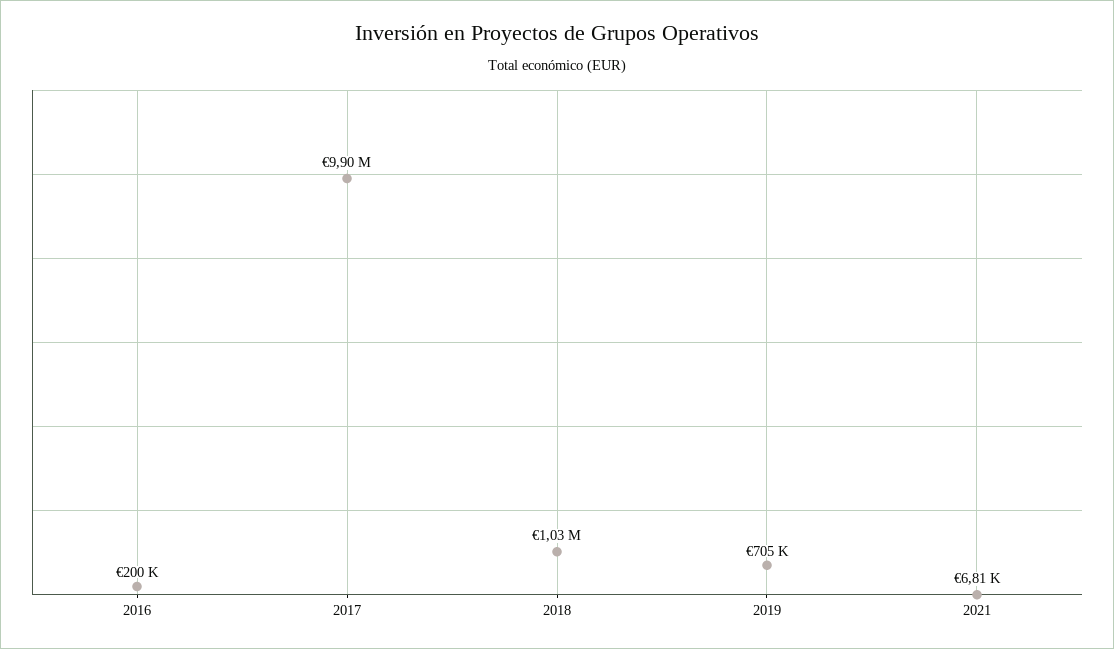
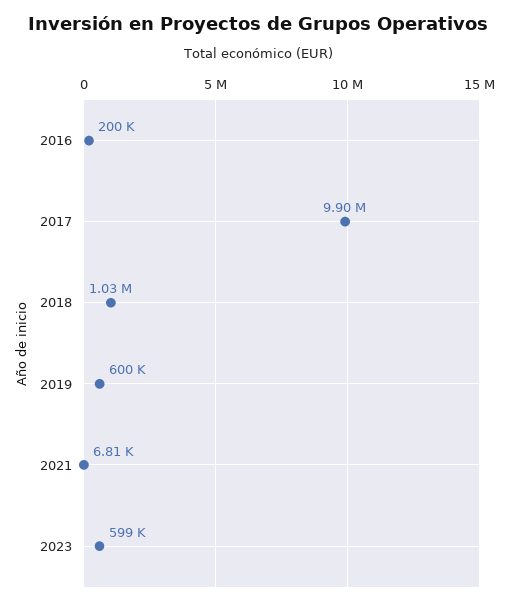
2019: 705000 -> 600000
2023: none -> 599000

